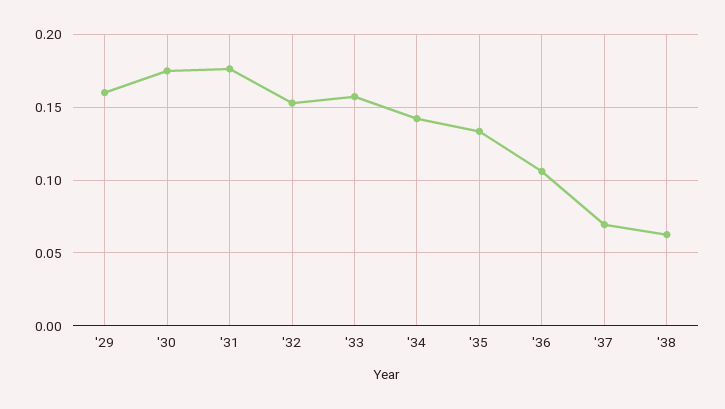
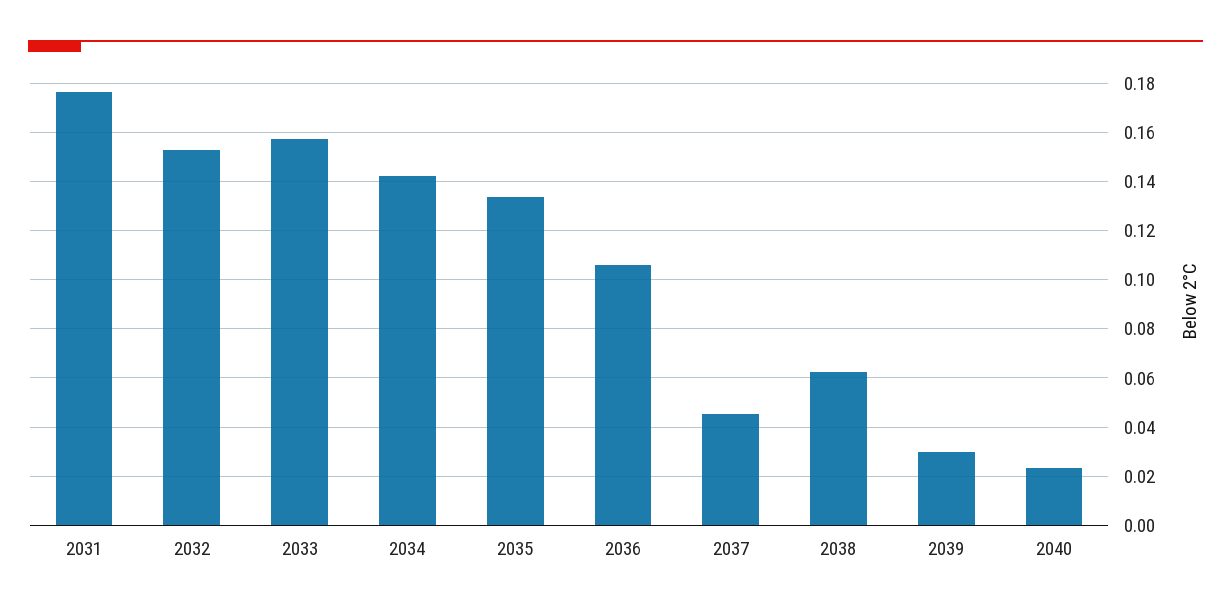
'29: 0.16 -> none
'30: 0.175 -> none
'37: 0.07 -> 0.045
2039: none -> 0.03
2040: none -> 0.0225

